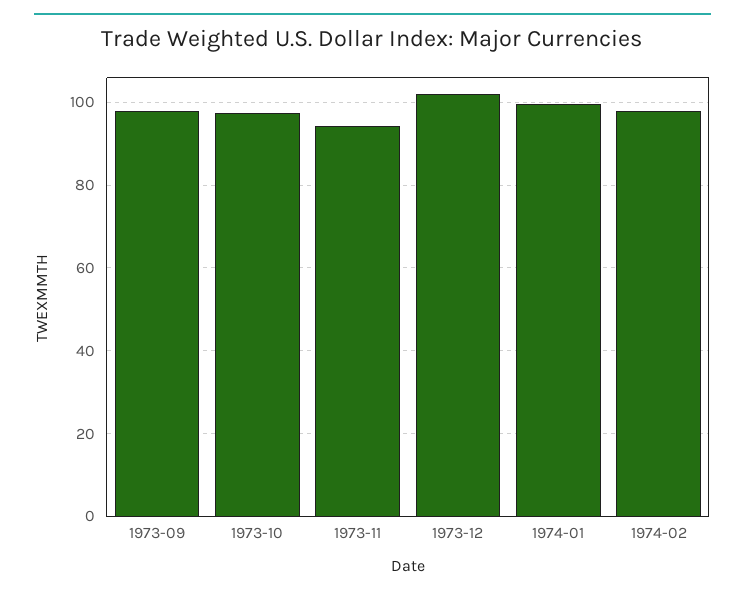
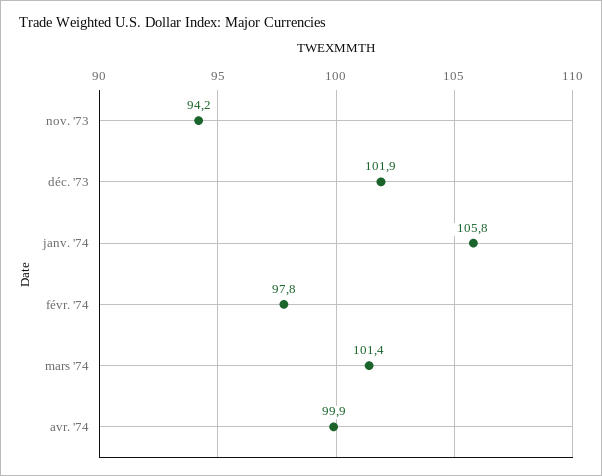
1973-09: 98 -> none
1973-10: 98 -> none
1974-01: 100 -> 105.8
mars '74: none -> 101.4
avr. '74: none -> 99.9

